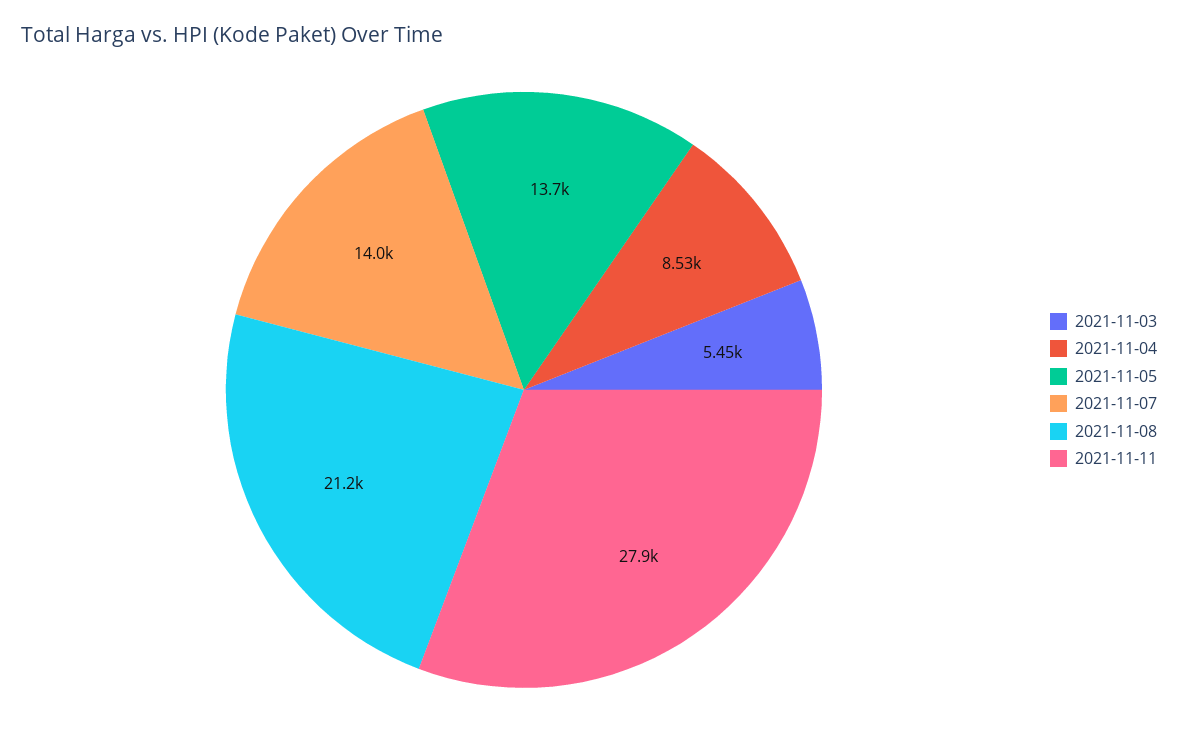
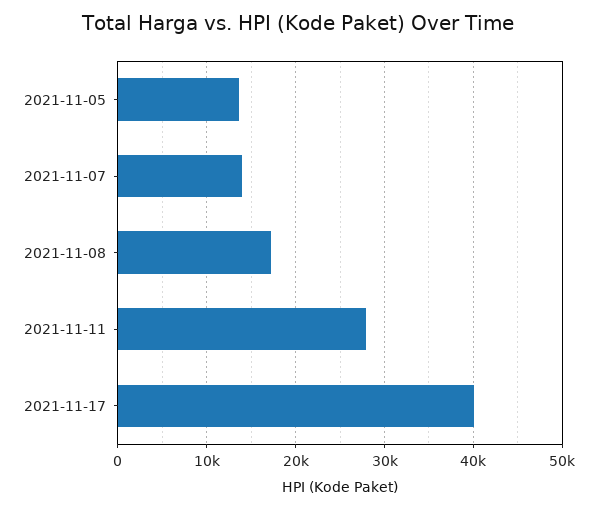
2021-11-03: 5450 -> none
2021-11-04: 8530 -> none
2021-11-08: 21200 -> 17000
2021-11-17: none -> 40000

